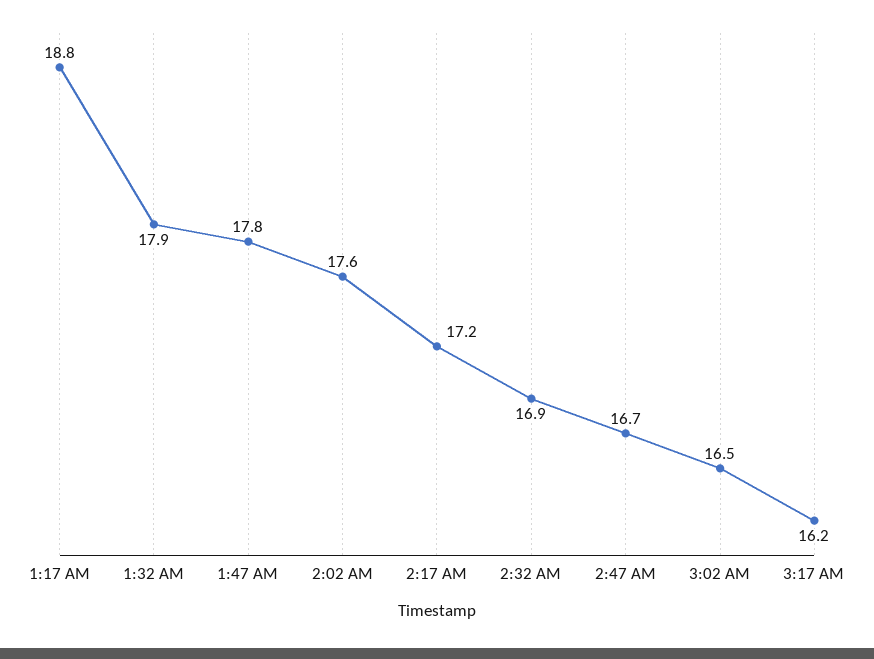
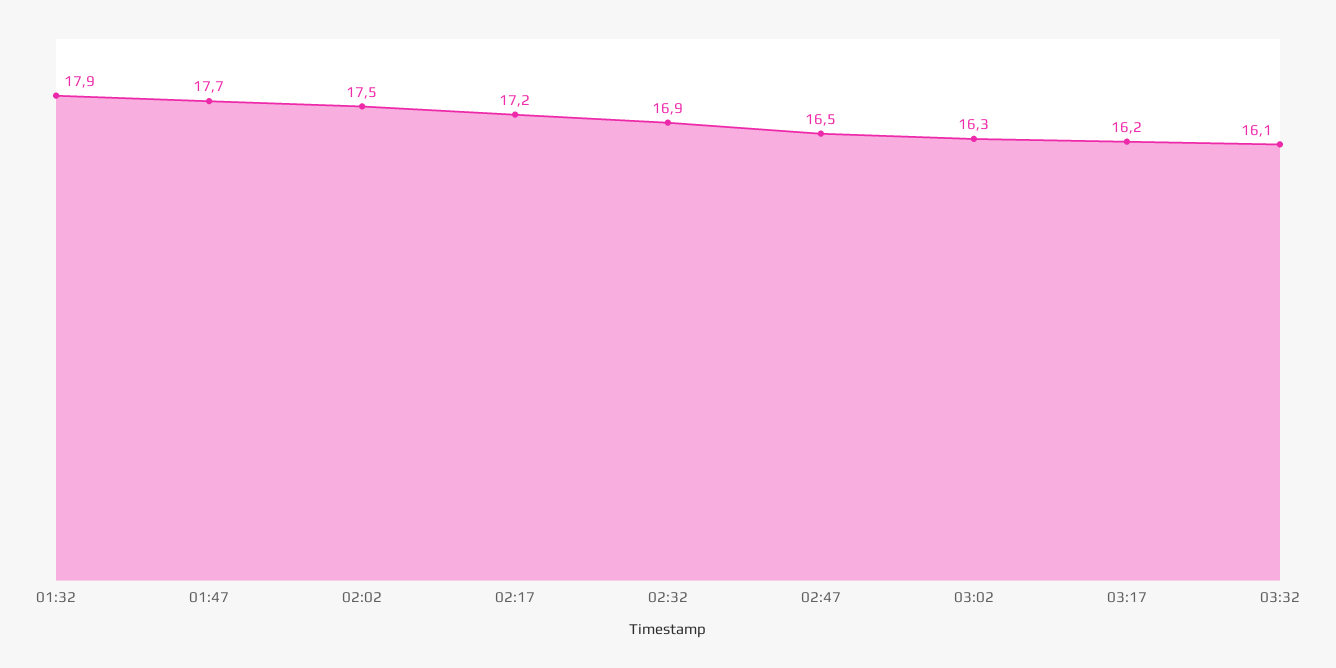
1:17 AM: 18.8 -> none
1:47 AM: 17.8 -> 17.7
2:02 AM: 17.6 -> 17.5
2:47 AM: 16.7 -> 16.5
3:02 AM: 16.5 -> 16.3
03:32: none -> 16.1

